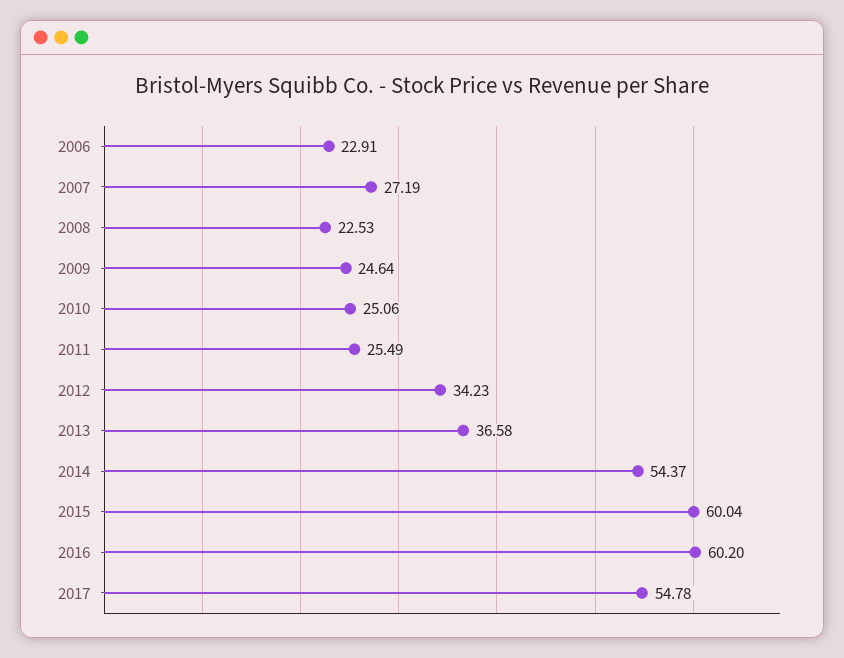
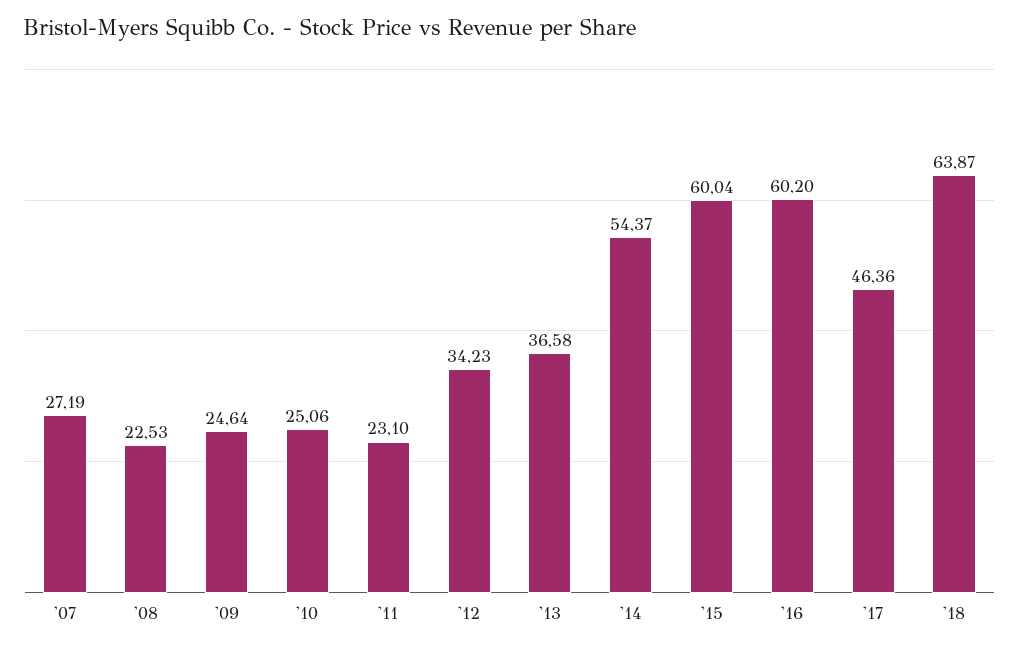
2006: 22.91 -> none
2011: 25.49 -> 23.1
2017: 54.78 -> 46.36
'18: none -> 63.87

